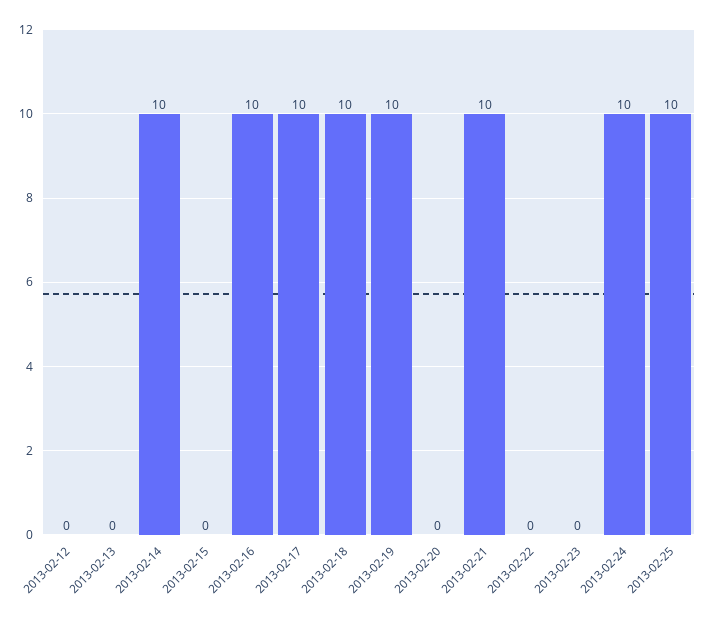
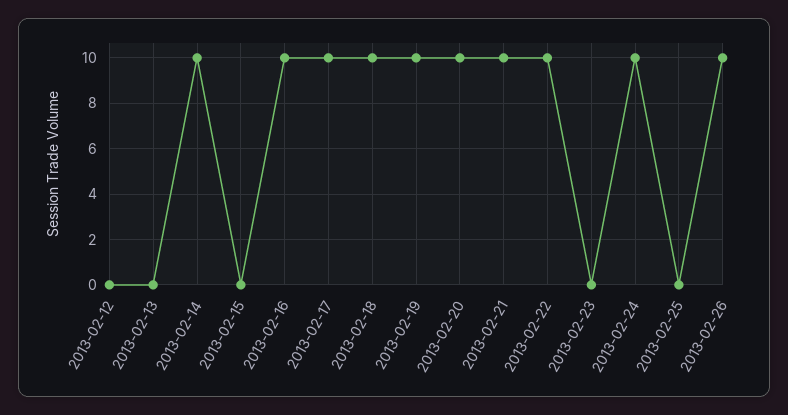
2013-02-20: 0 -> 10
2013-02-22: 0 -> 10
2013-02-25: 10 -> 0
2013-02-26: none -> 10

